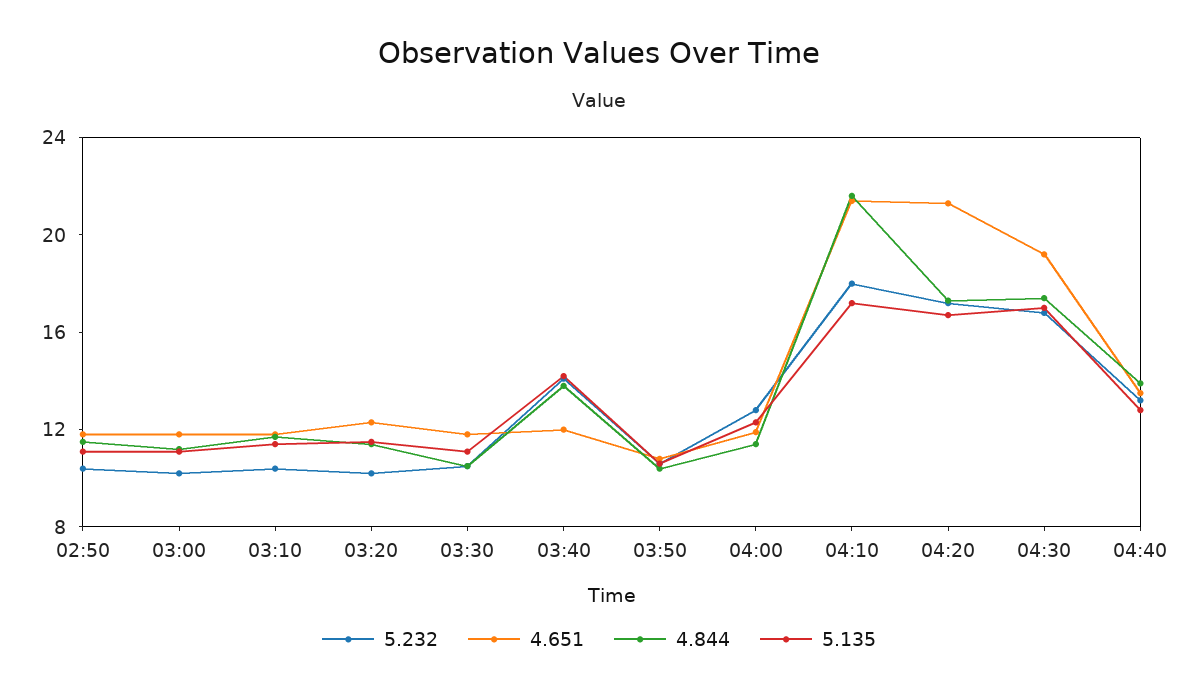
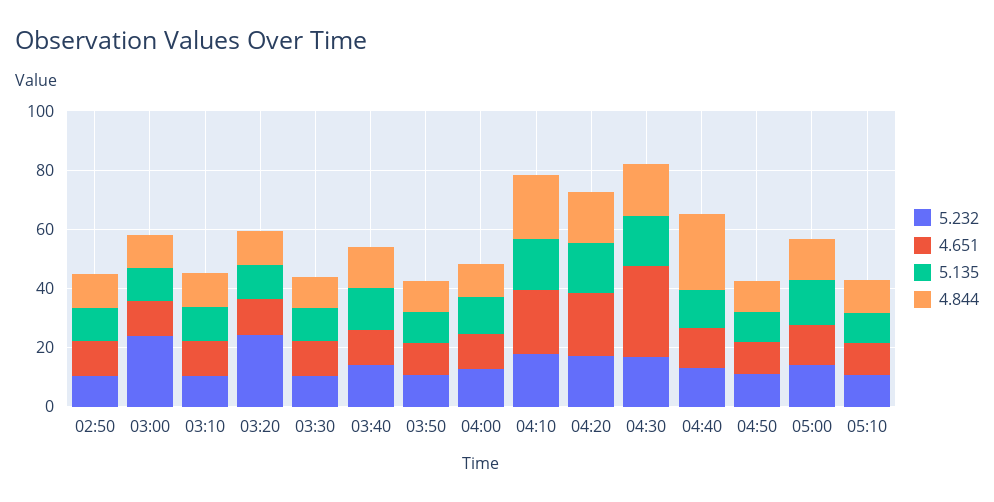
5.232, 03:00: 10 -> 25
5.232, 03:20: 10 -> 25
4.651, 04:30: 19 -> 30
4.844, 04:40: 14 -> 25
5.232, 04:50: none -> 10
4.651, 04:50: none -> 10
5.135, 04:50: none -> 10
4.844, 04:50: none -> 10
5.232, 05:00: none -> 15
4.651, 05:00: none -> 15
5.135, 05:00: none -> 15
4.844, 05:00: none -> 15
5.232, 05:10: none -> 10
4.651, 05:10: none -> 10
5.135, 05:10: none -> 10
4.844, 05:10: none -> 10

